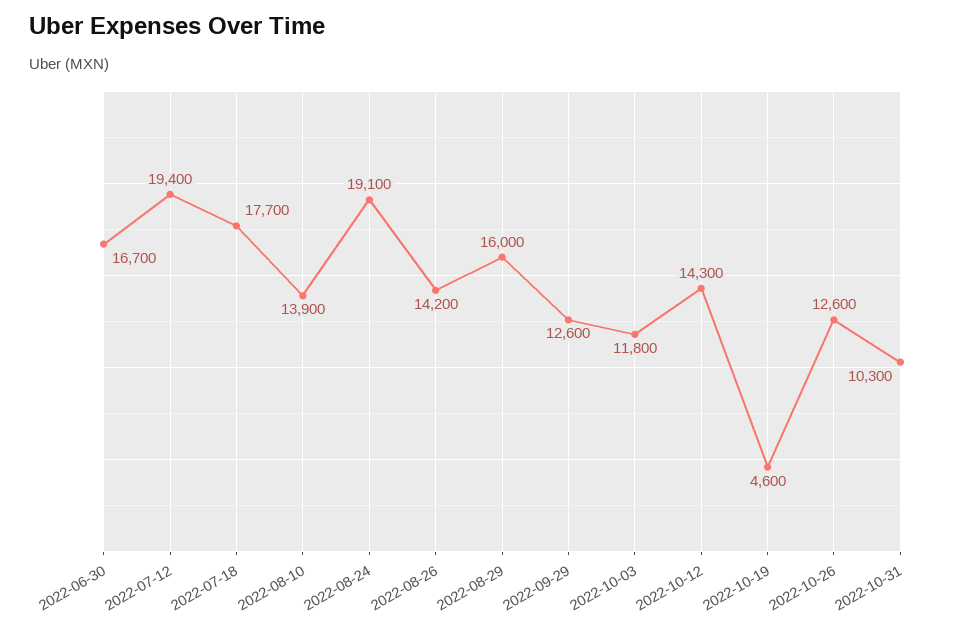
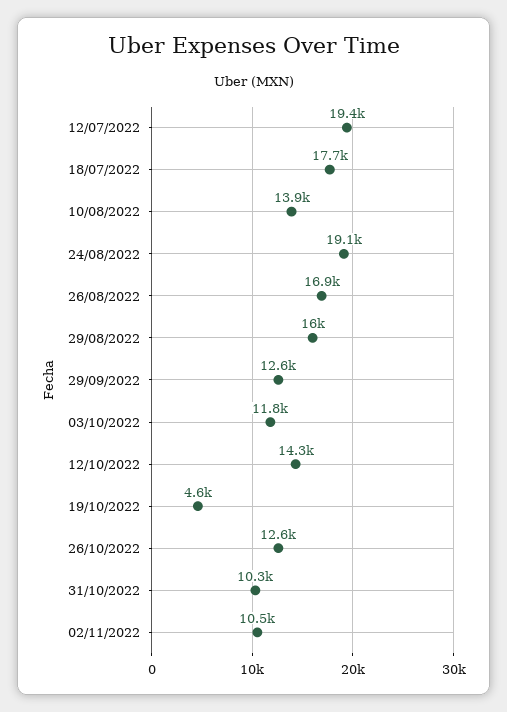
2022-06-30: 16700 -> none
2022-08-26: 14200 -> 16900
02/11/2022: none -> 10500

